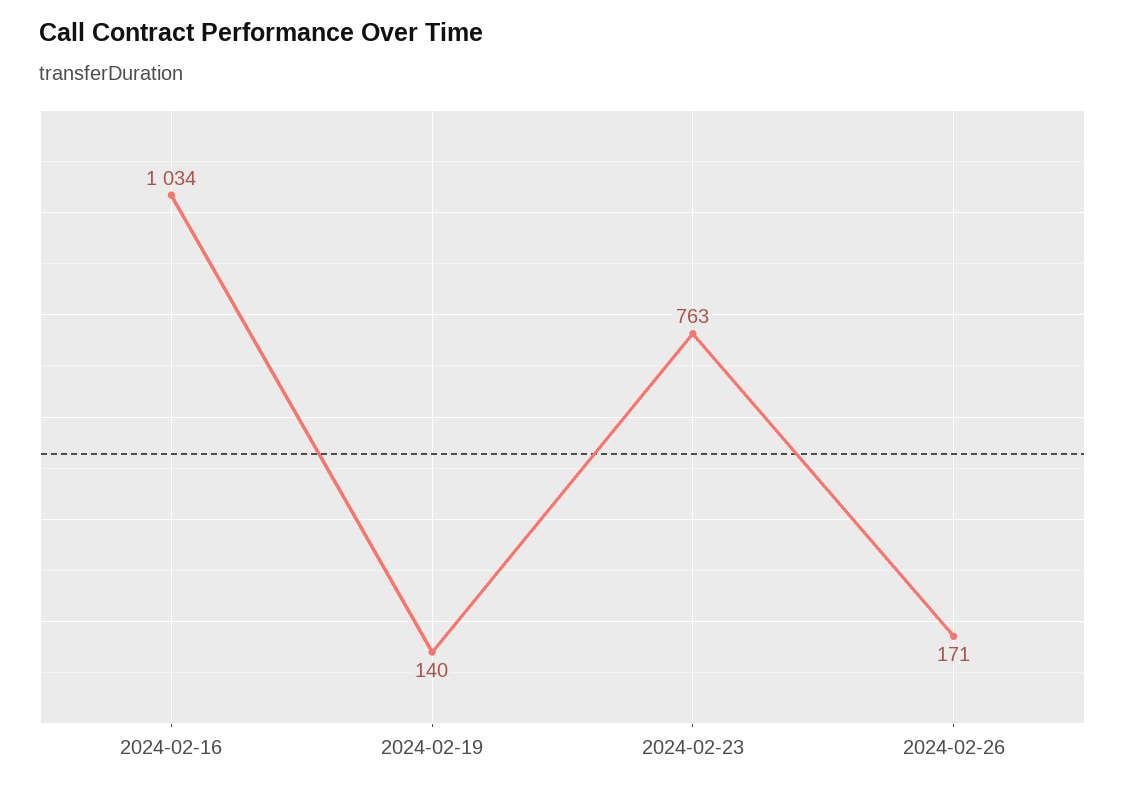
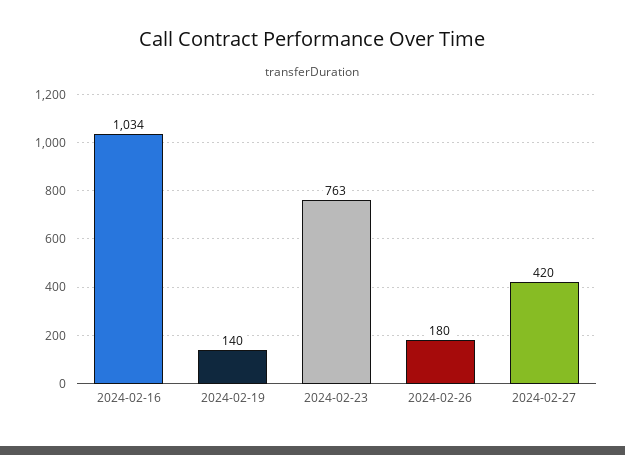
2024-02-26: 171 -> 180
2024-02-27: none -> 420

